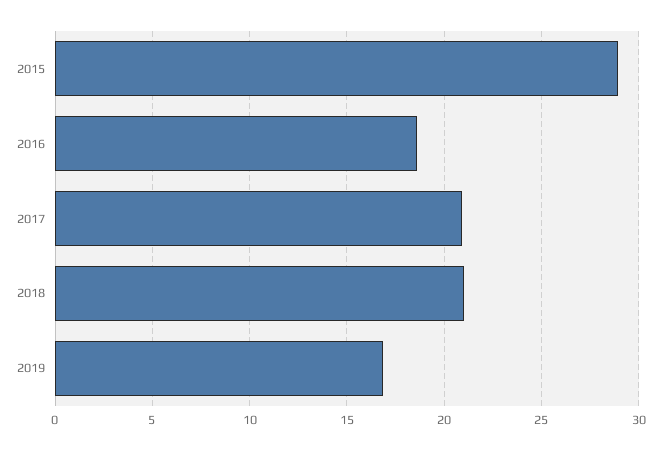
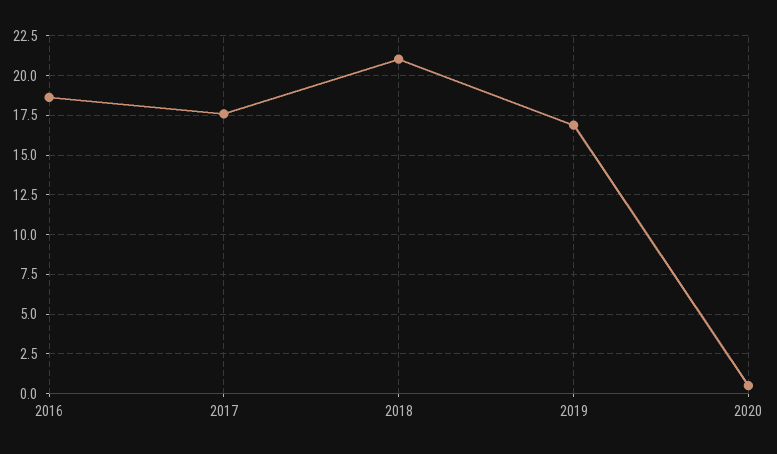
2015: 29 -> none
2017: 21 -> 17.5
2020: none -> 0.5

